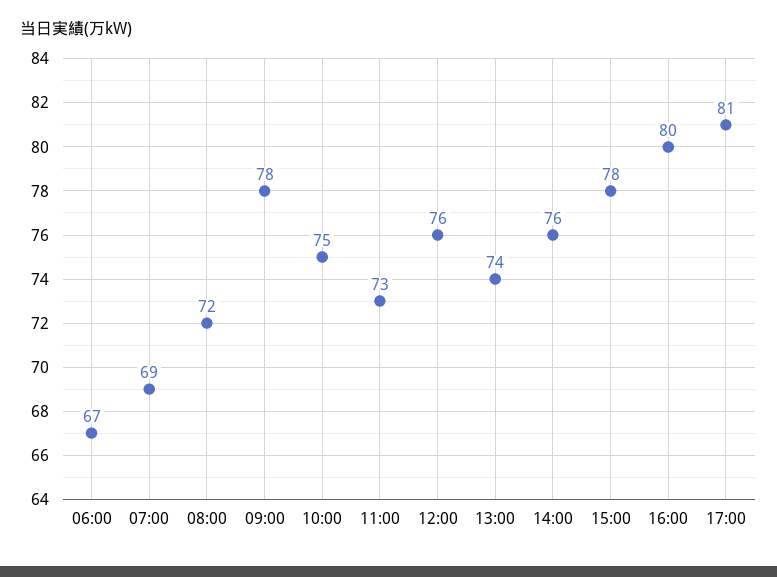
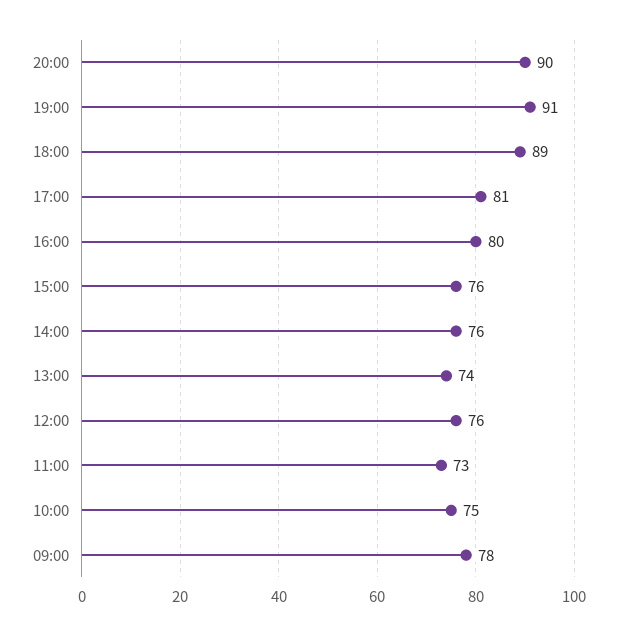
06:00: 67 -> none
07:00: 69 -> none
08:00: 72 -> none
15:00: 78 -> 76
20:00: none -> 90
19:00: none -> 91
18:00: none -> 89

